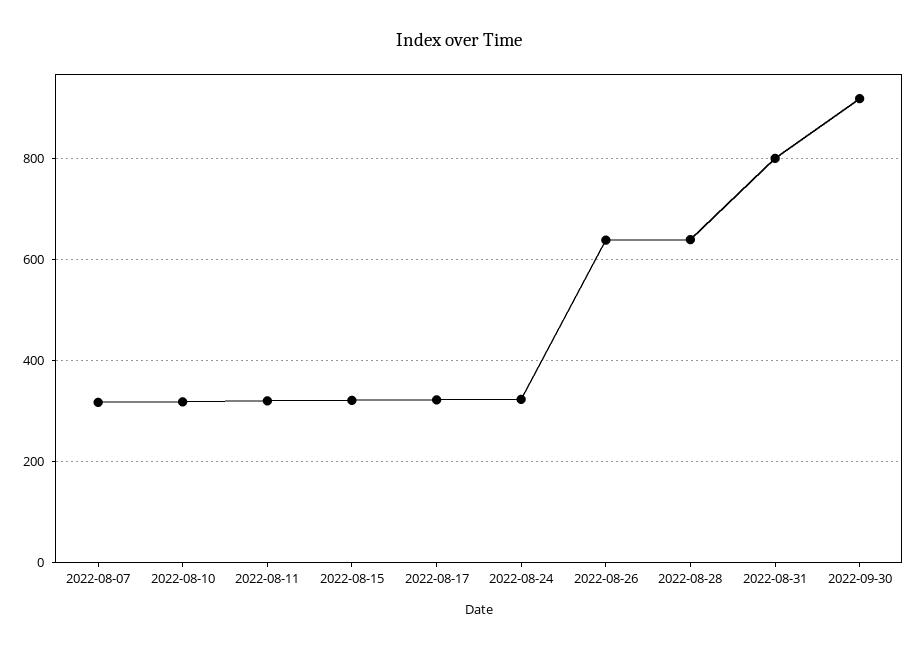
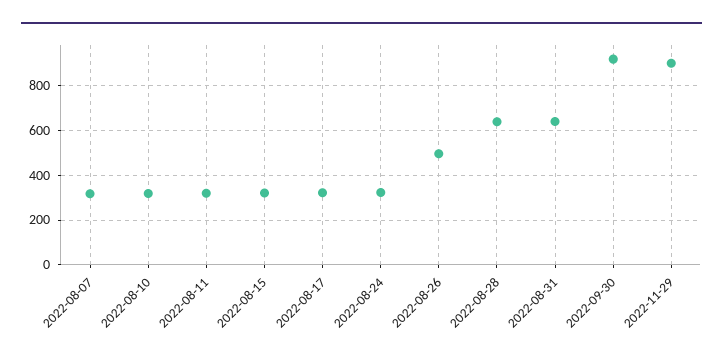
2022-08-26: 640 -> 500
2022-08-31: 800 -> 650
2022-11-29: none -> 900

